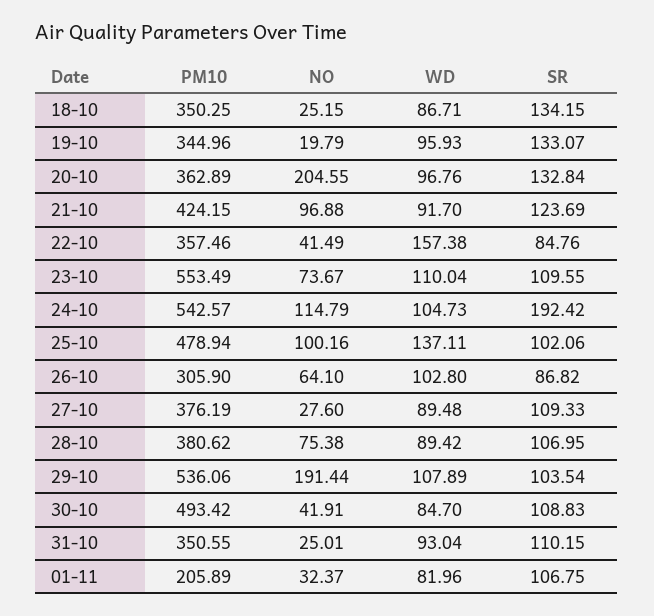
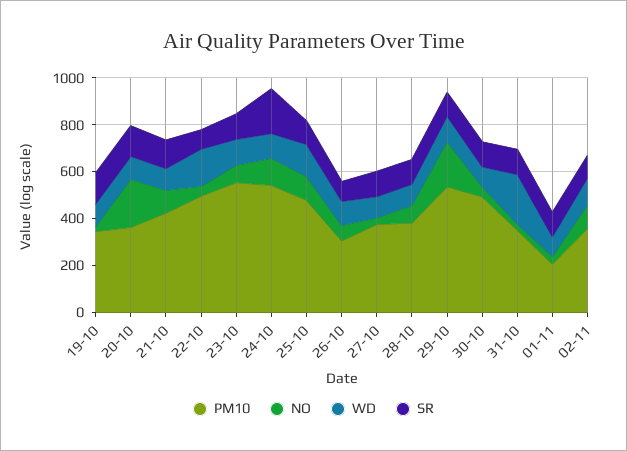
PM10, 18-10: 350.25 -> none
NO, 18-10: 25.15 -> none
WD, 18-10: 86.71 -> none
SR, 18-10: 134.15 -> none
PM10, 22-10: 357.46 -> 500
WD, 31-10: 93.04 -> 200
PM10, 02-11: none -> 350
NO, 02-11: none -> 100
WD, 02-11: none -> 100
SR, 02-11: none -> 100

